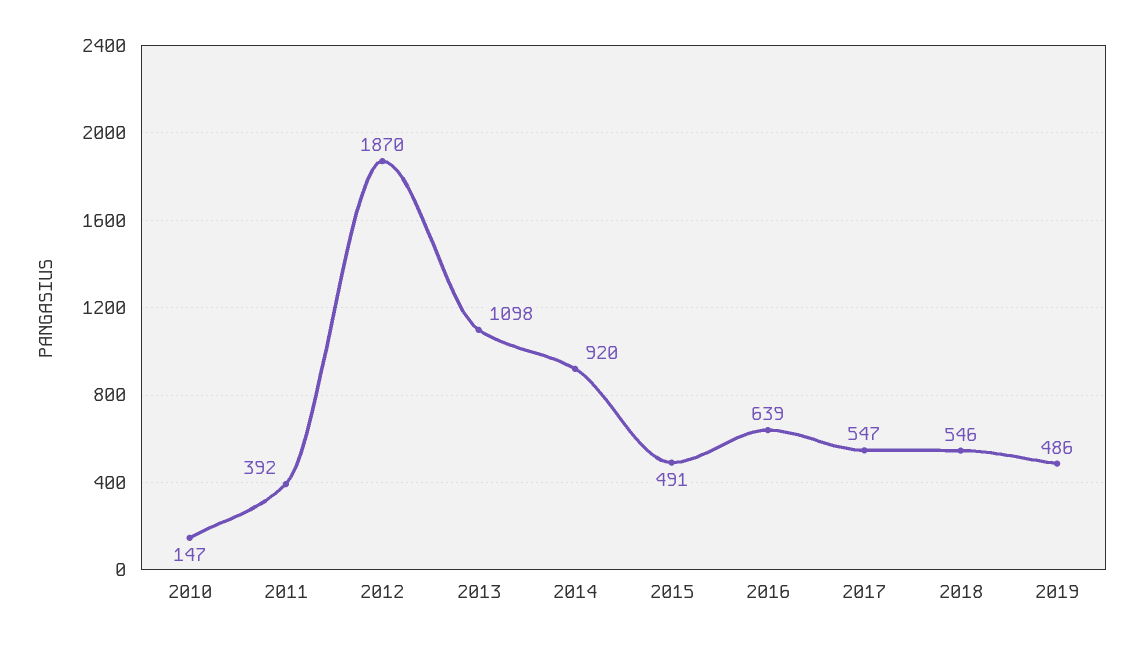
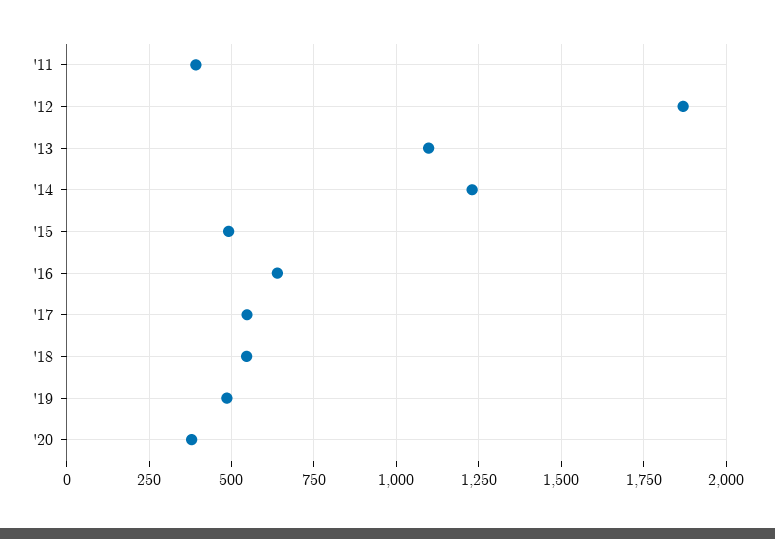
2010: 147 -> none
2014: 920 -> 1225
'20: none -> 375

